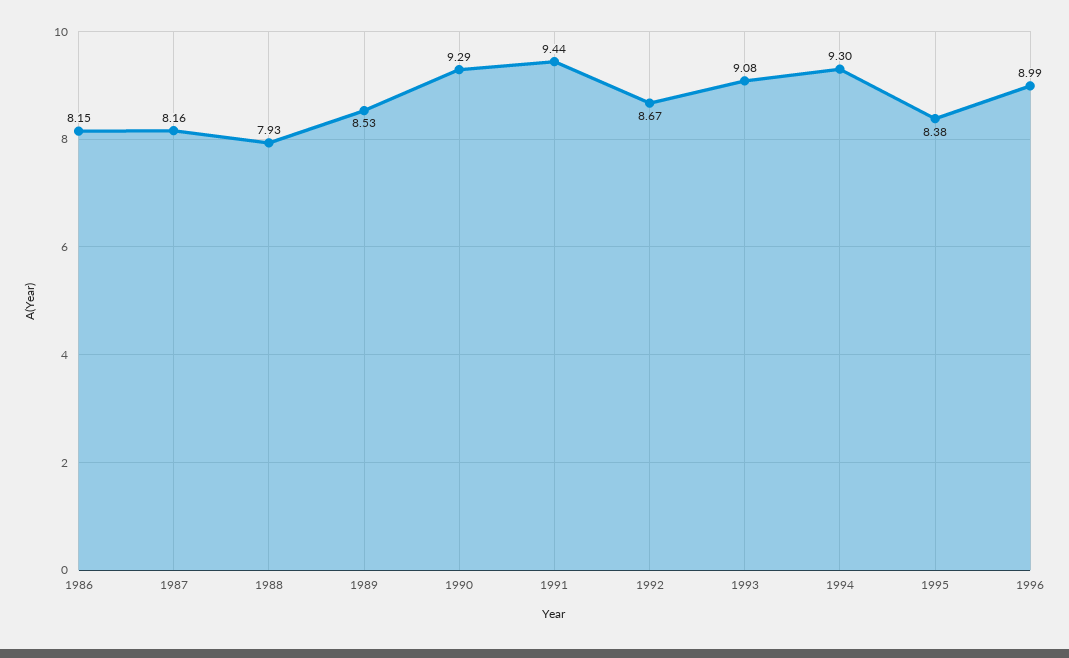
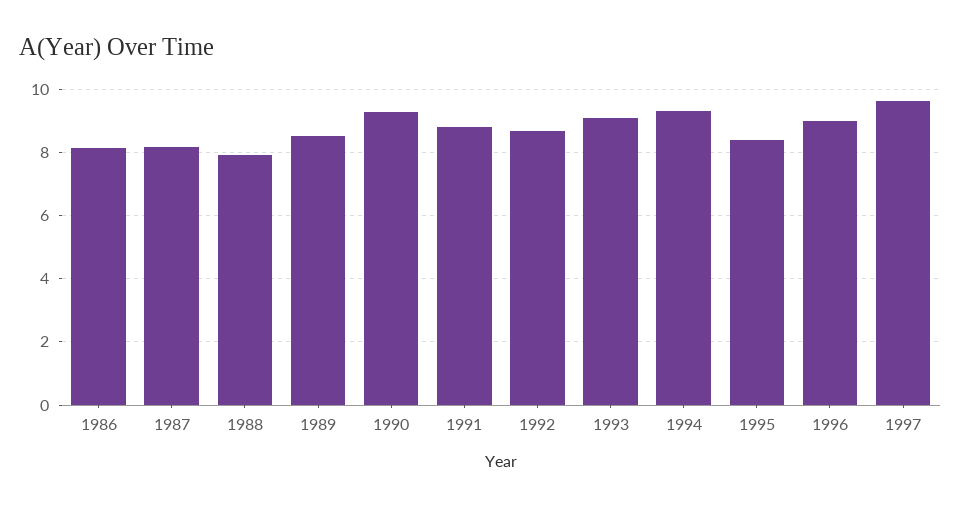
1991: 9.44 -> 8.8
1997: none -> 9.6

